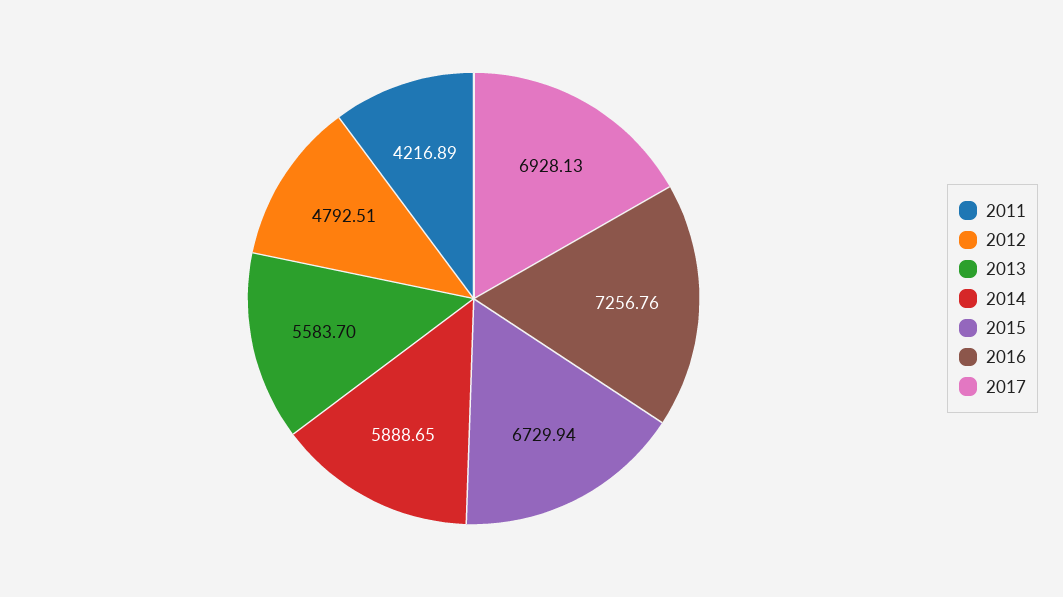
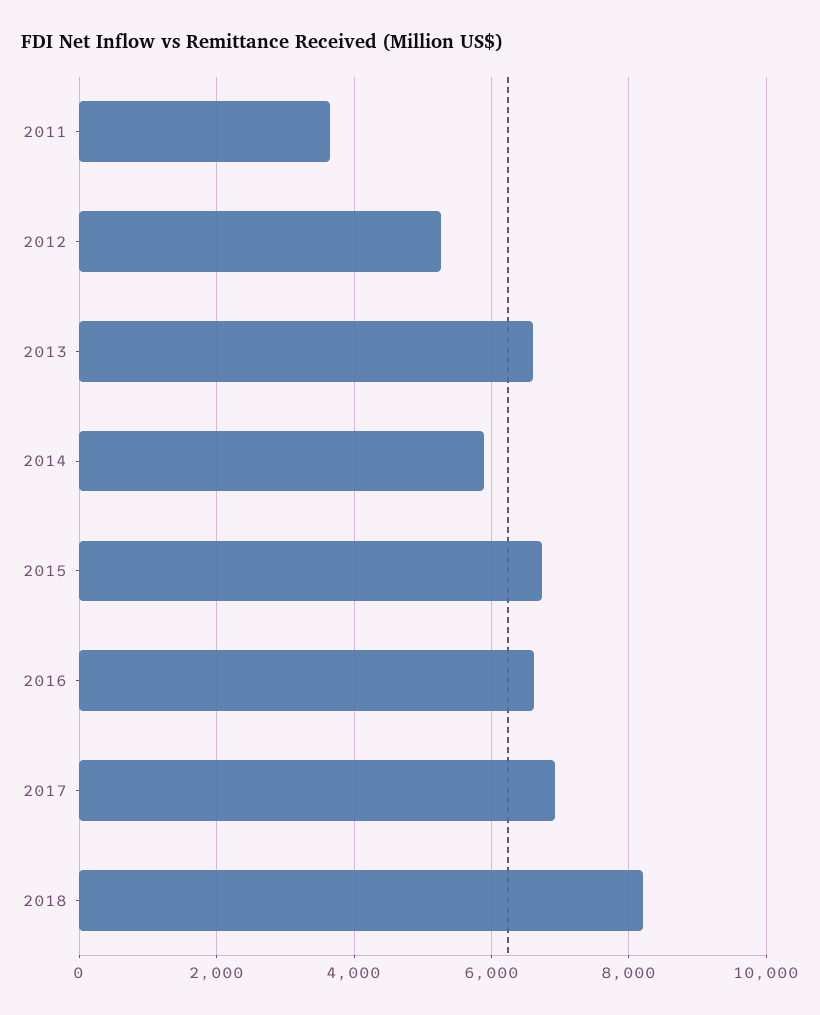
2011: 4216.89 -> 3600
2012: 4792.51 -> 5200
2013: 5583.7 -> 6600
2016: 7256.76 -> 6600
2018: none -> 8200

